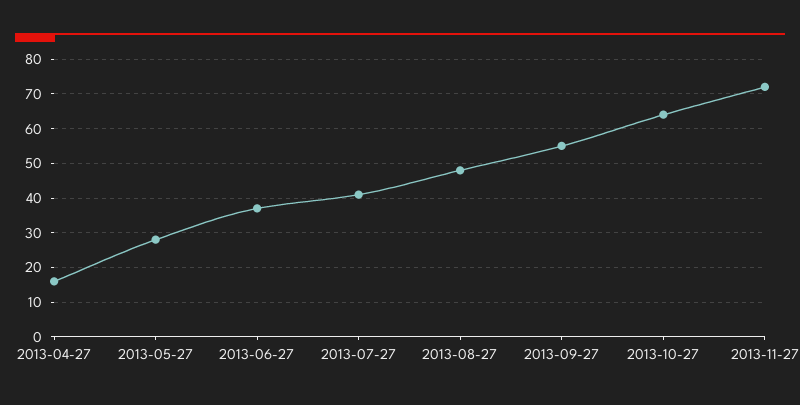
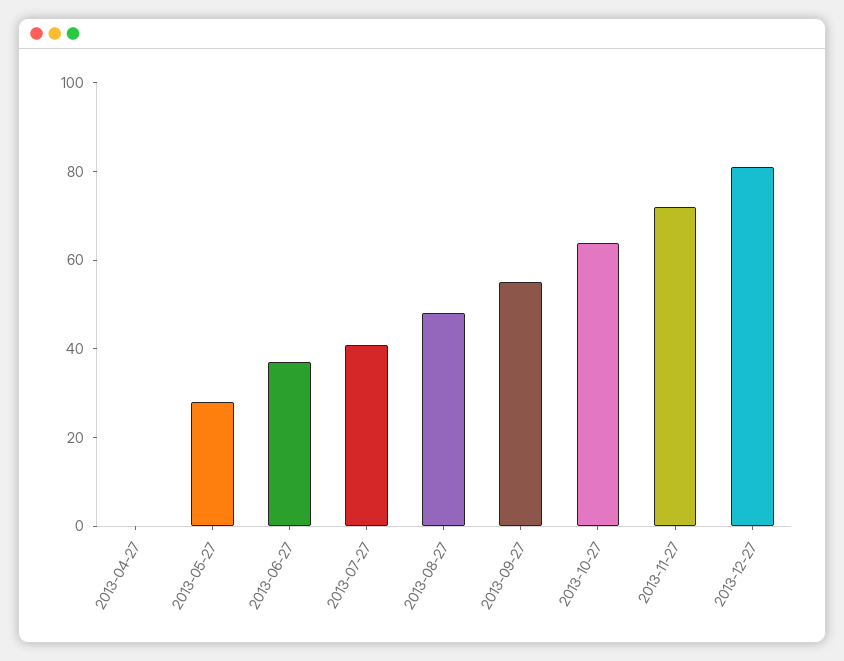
2013-04-27: 15 -> 0
2013-12-27: none -> 80

